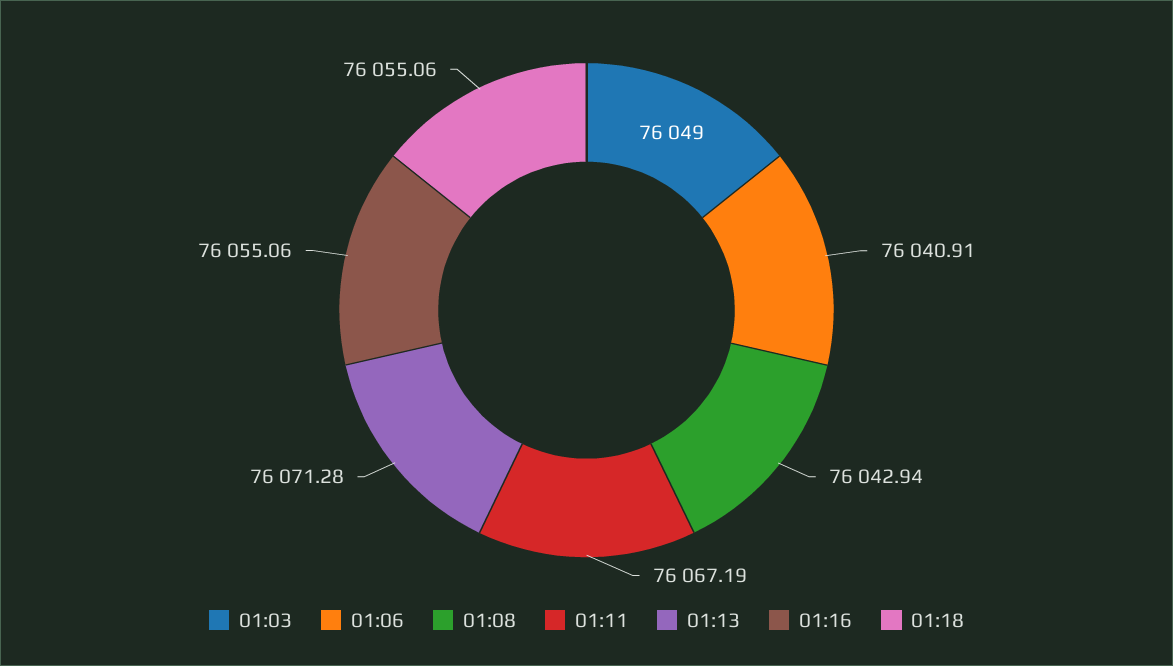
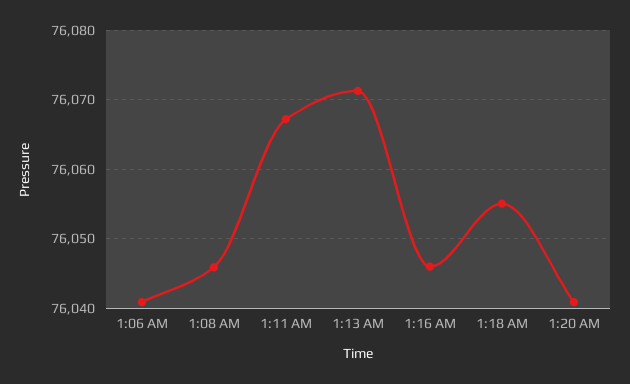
01:03: 76049 -> none
01:08: 76042.94 -> 76046
01:16: 76055.06 -> 76046
1:20 AM: none -> 76041

